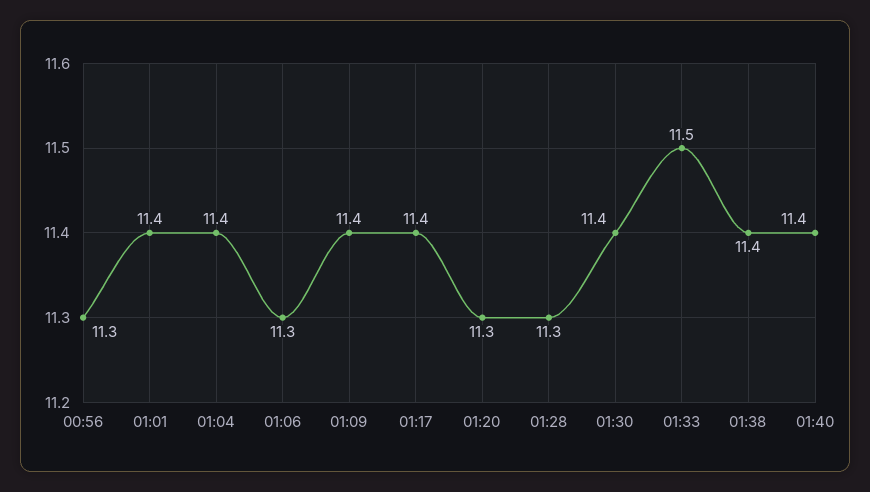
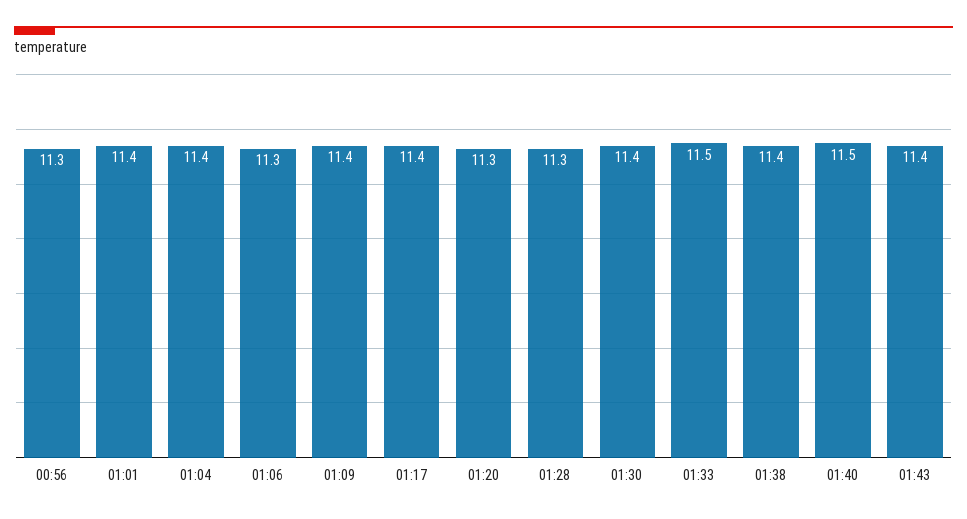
01:40: 11.4 -> 11.5
01:43: none -> 11.4

